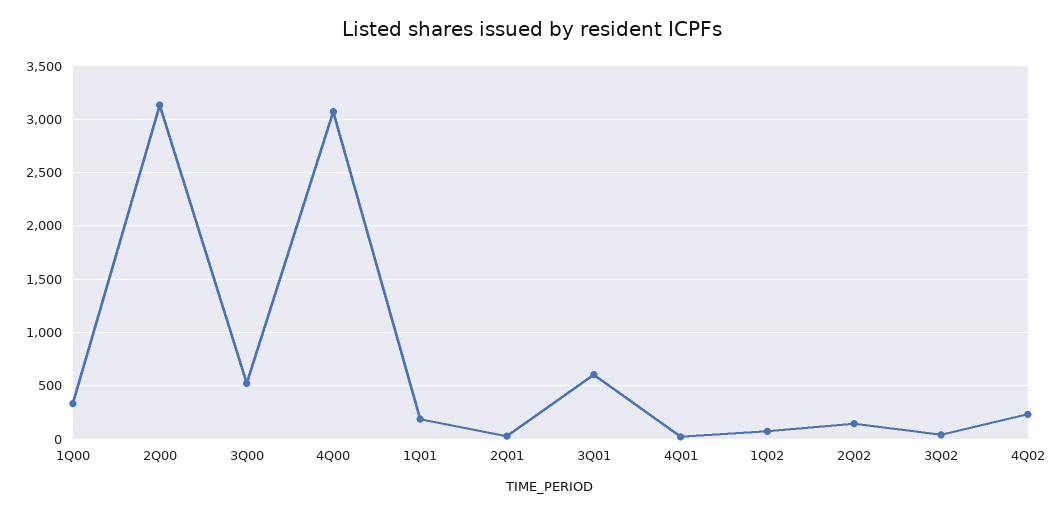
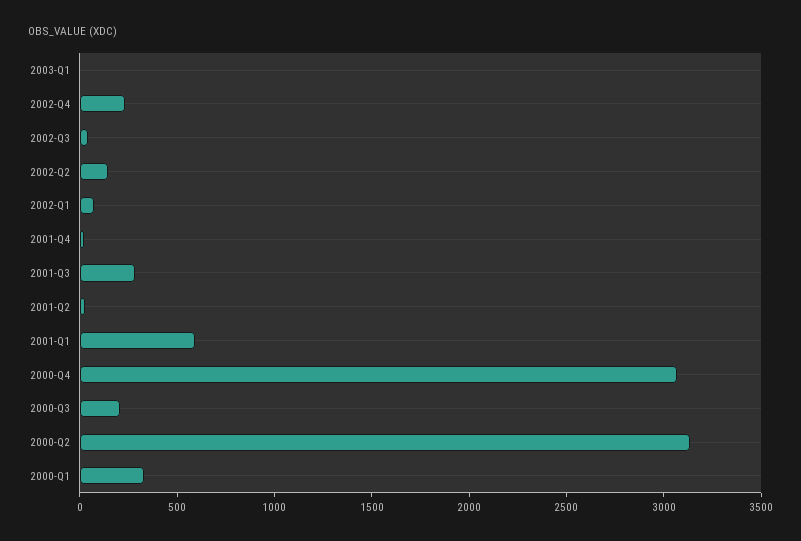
3Q00: 500 -> 200
1Q01: 200 -> 600
3Q01: 600 -> 300
2003-Q1: none -> 0

